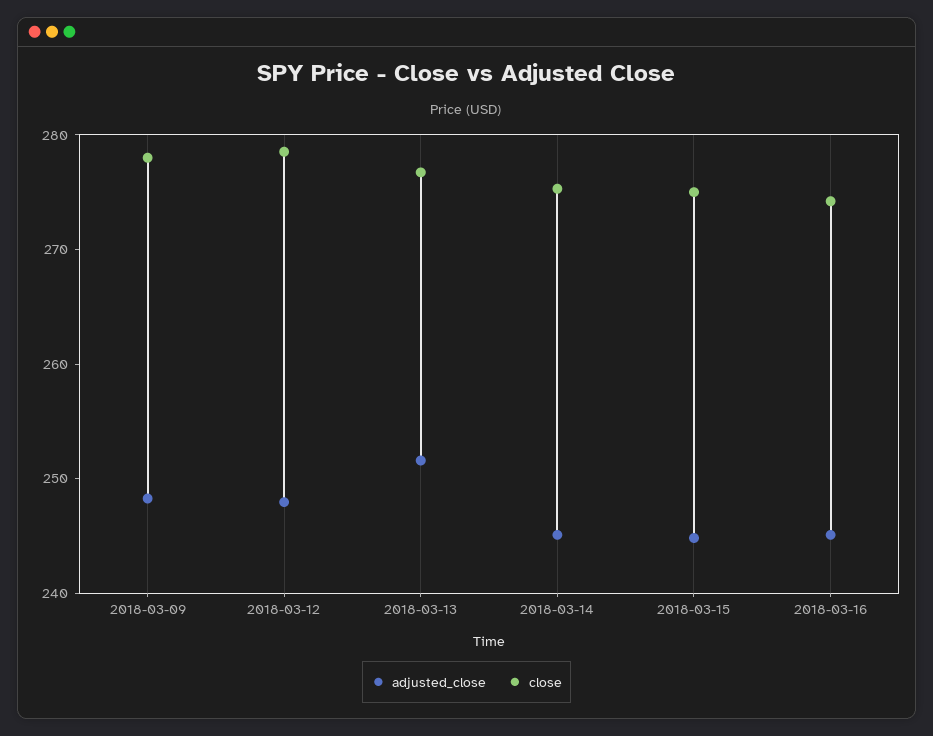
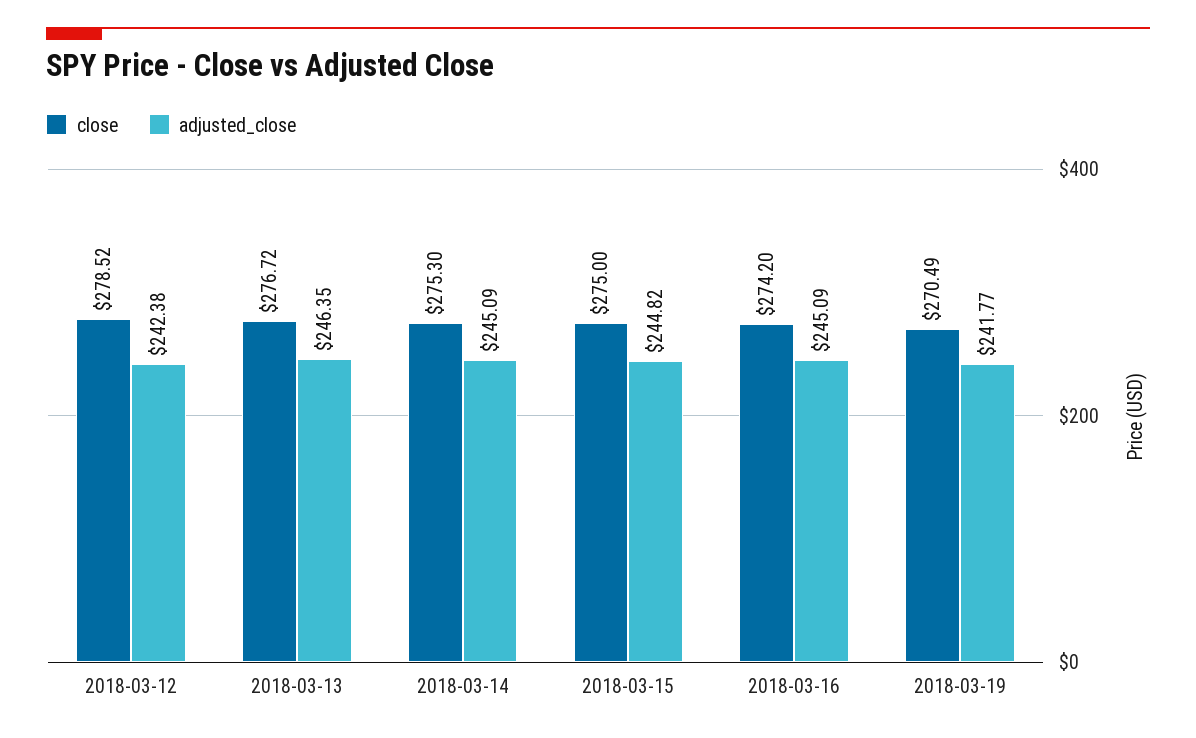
adjusted_close, 2018-03-09: 248 -> none
close, 2018-03-09: 278 -> none
adjusted_close, 2018-03-12: 248 -> 242.38
adjusted_close, 2018-03-13: 252 -> 246.35
close, 2018-03-19: none -> 270.49
adjusted_close, 2018-03-19: none -> 241.77

